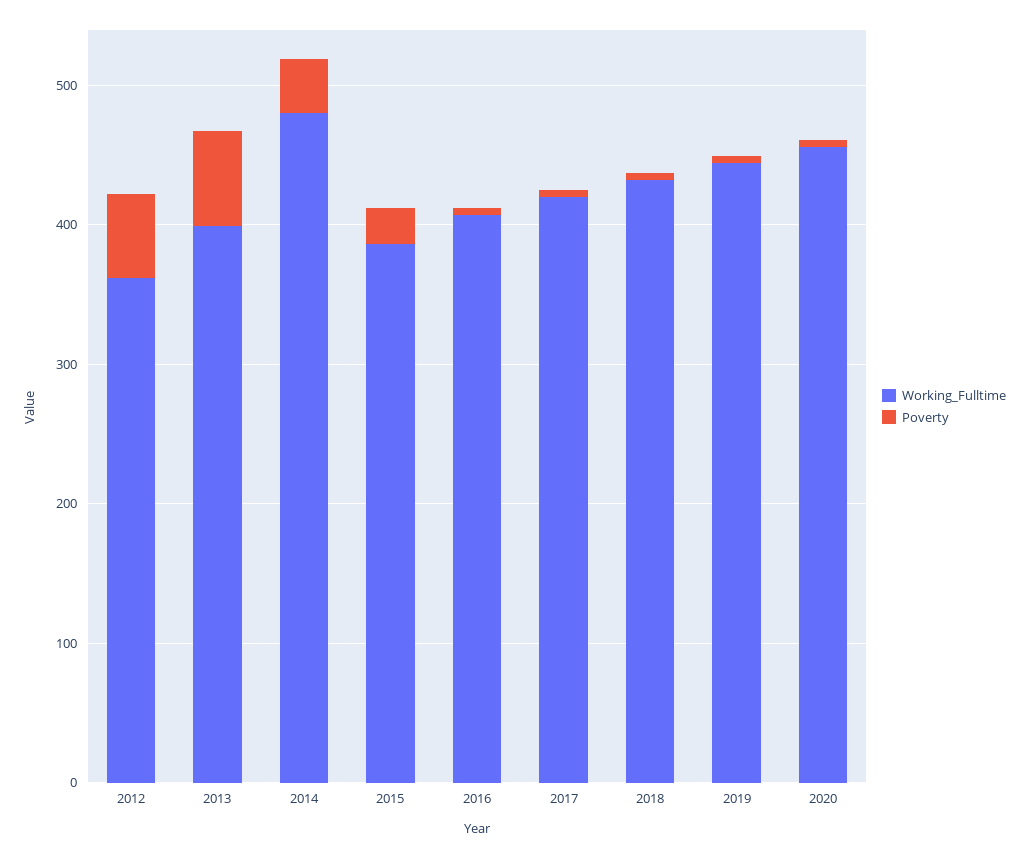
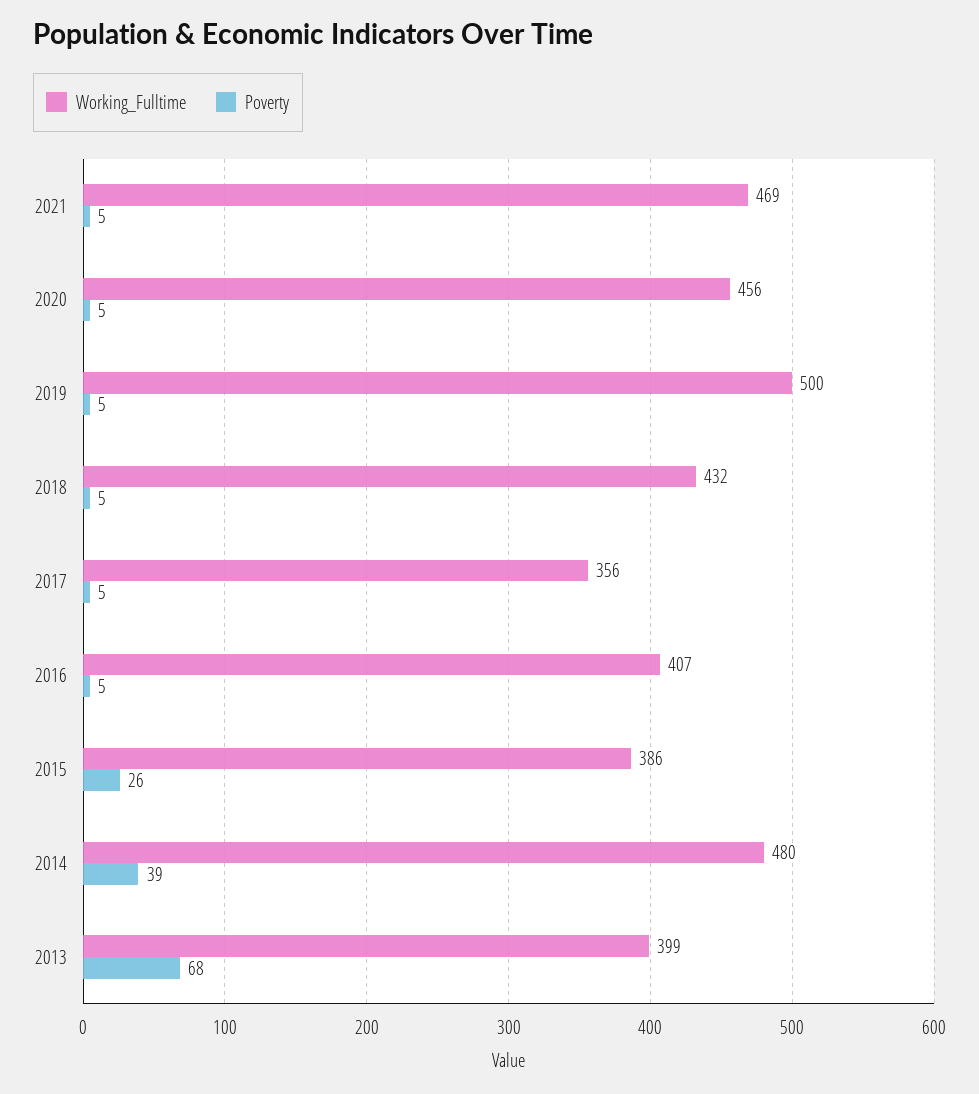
Working_Fulltime, 2012: 360 -> none
Poverty, 2012: 60 -> none
Working_Fulltime, 2017: 420 -> 356
Working_Fulltime, 2019: 440 -> 500
Working_Fulltime, 2021: none -> 469
Poverty, 2021: none -> 5

